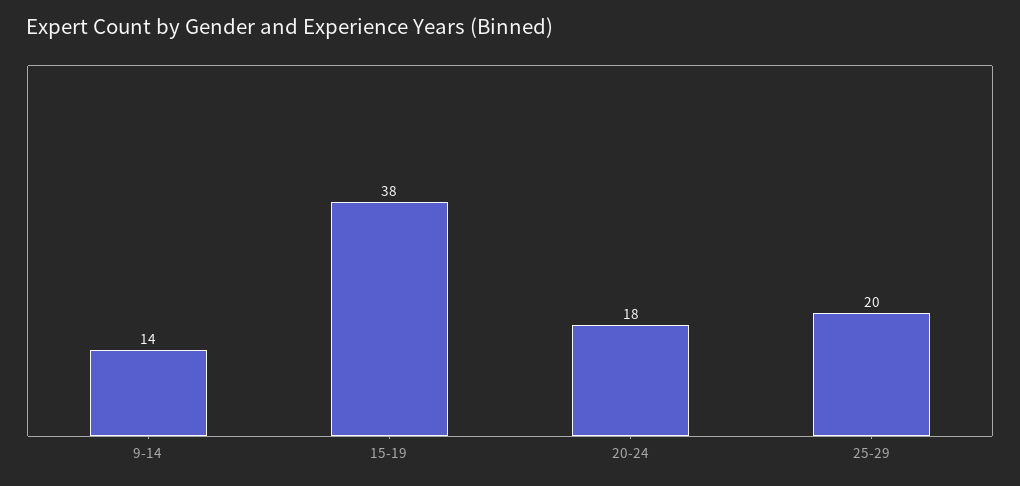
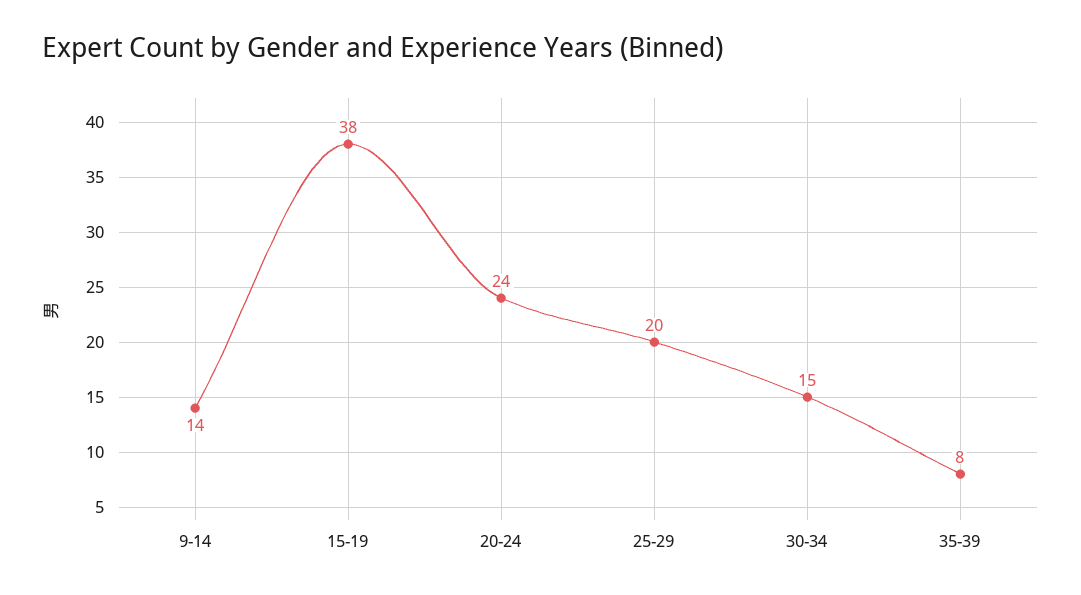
20-24: 18 -> 24
30-34: none -> 15
35-39: none -> 8

